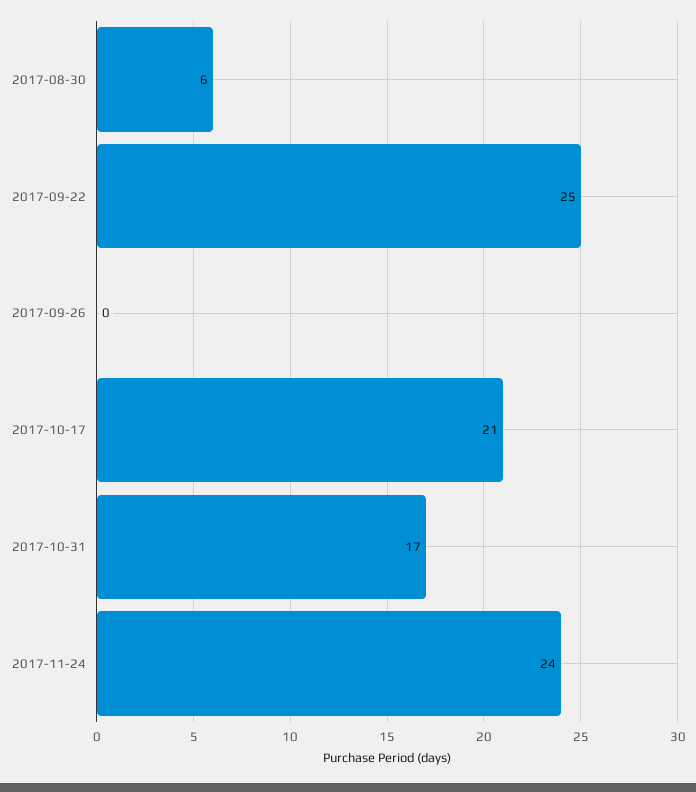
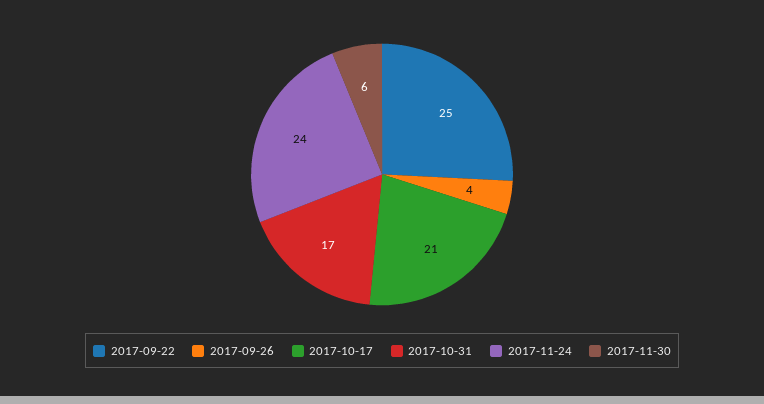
2017-08-30: 6 -> none
2017-09-26: 0 -> 4
2017-11-30: none -> 6

